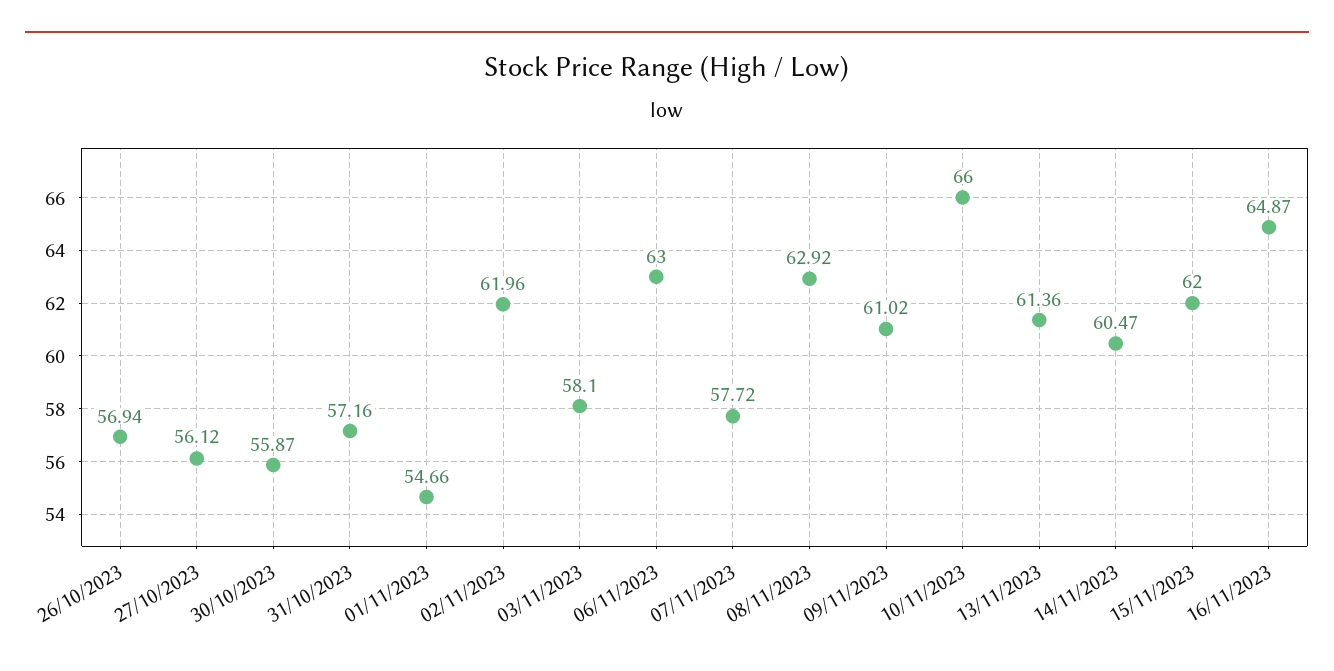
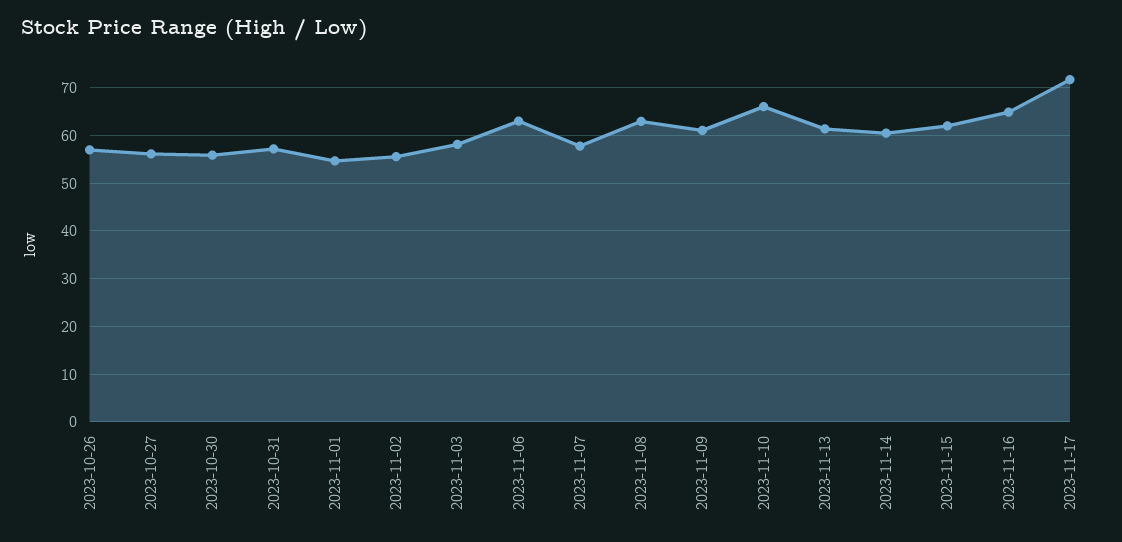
02/11/2023: 61.96 -> 56
2023-11-17: none -> 72

